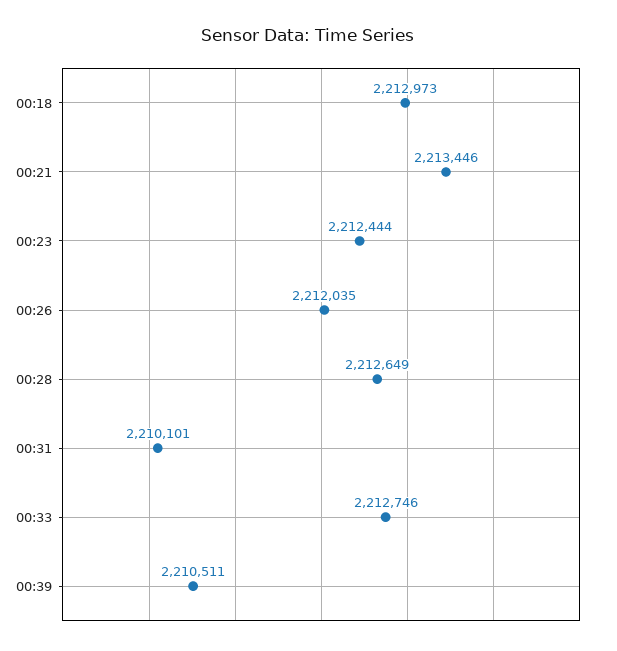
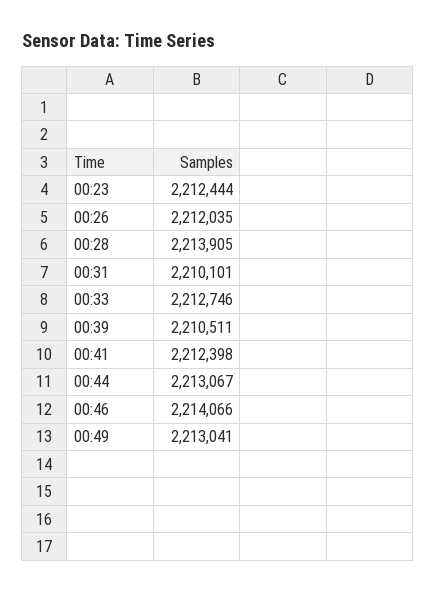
00:18: 2212973 -> none
00:21: 2213446 -> none
00:28: 2212649 -> 2213905
00:41: none -> 2212398
00:44: none -> 2213067
00:46: none -> 2214066
00:49: none -> 2213041

